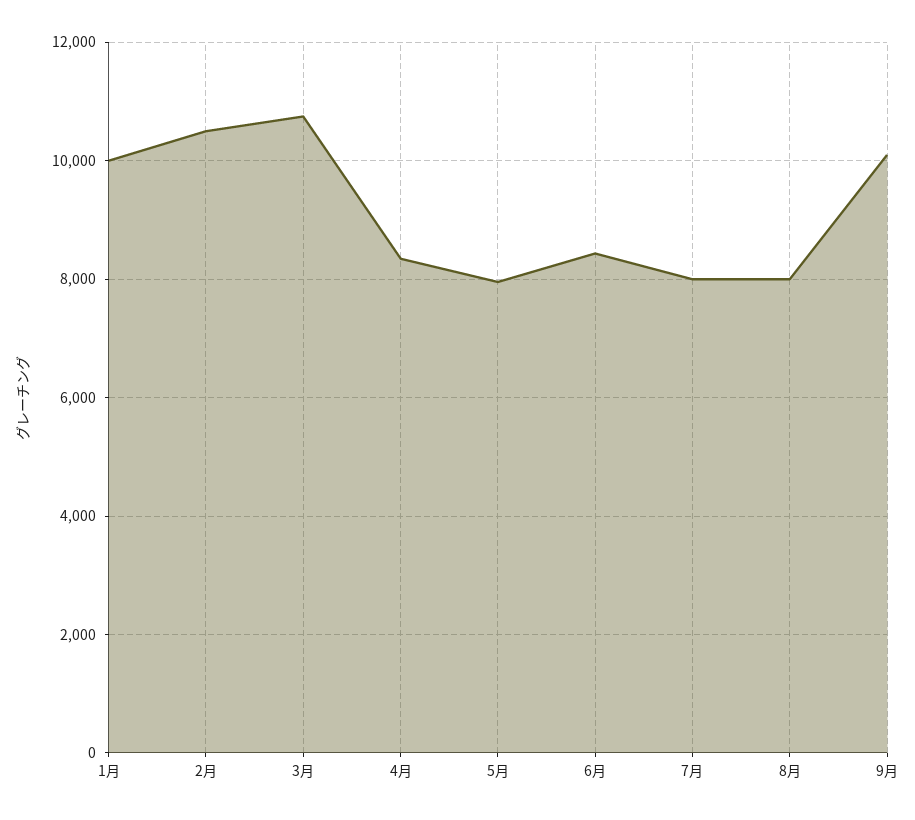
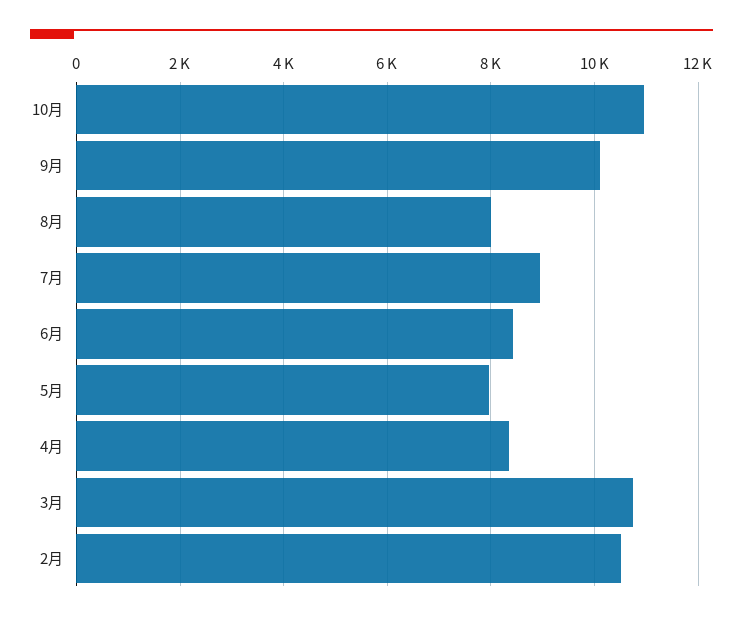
1月: 10000 -> none
7月: 8000 -> 9000
10月: none -> 11000

